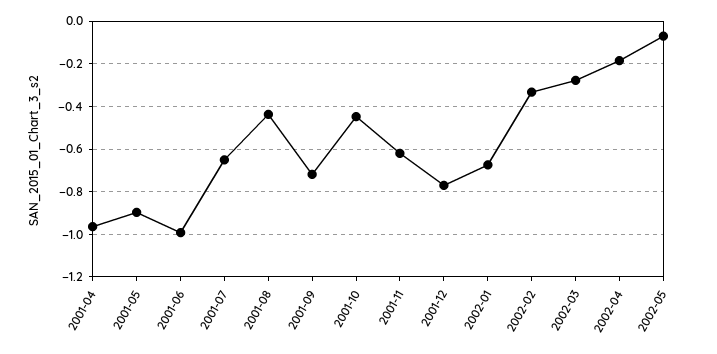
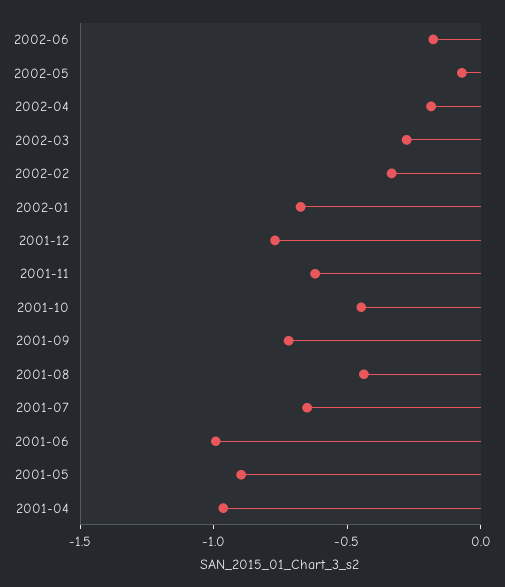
2002-06: none -> -0.2

